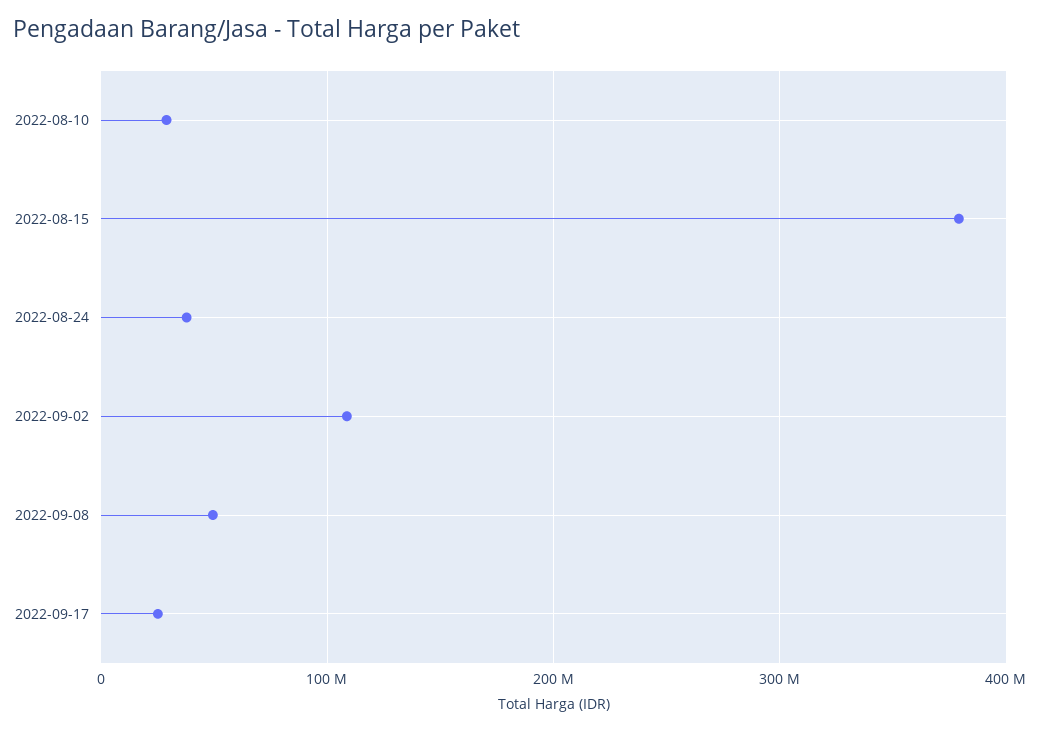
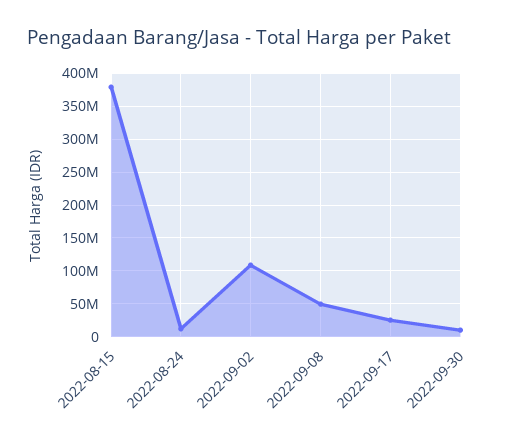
2022-08-10: 30000000 -> none
2022-08-24: 40000000 -> 10000000
2022-09-30: none -> 10000000

